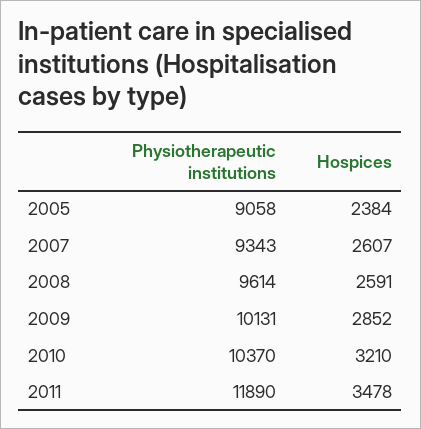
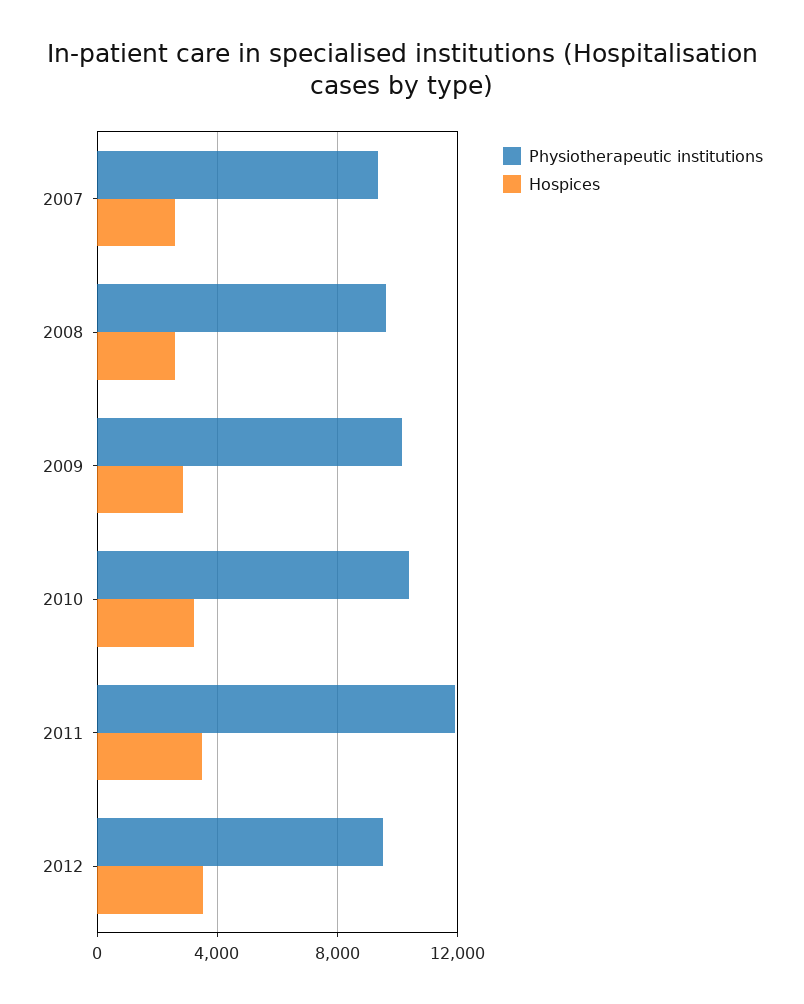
Physiotherapeutic institutions, 2005: 9058 -> none
Hospices, 2005: 2384 -> none
Physiotherapeutic institutions, 2012: none -> 9500
Hospices, 2012: none -> 3500

